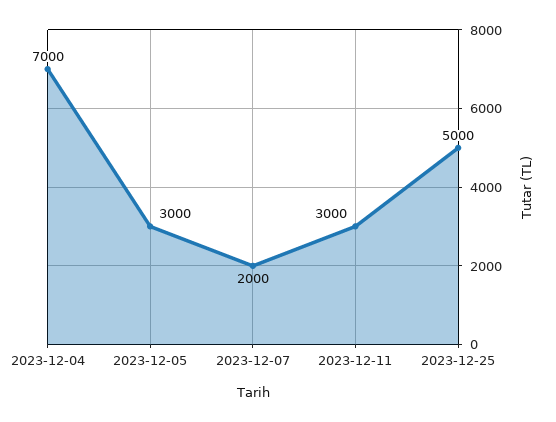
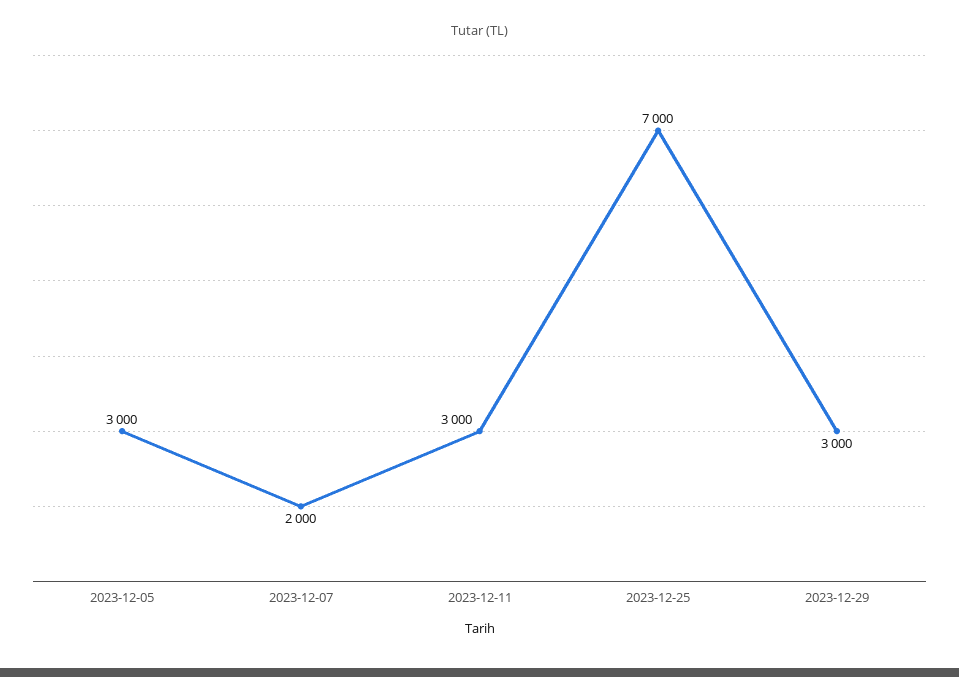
2023-12-04: 7000 -> none
2023-12-25: 5000 -> 7000
2023-12-29: none -> 3000

